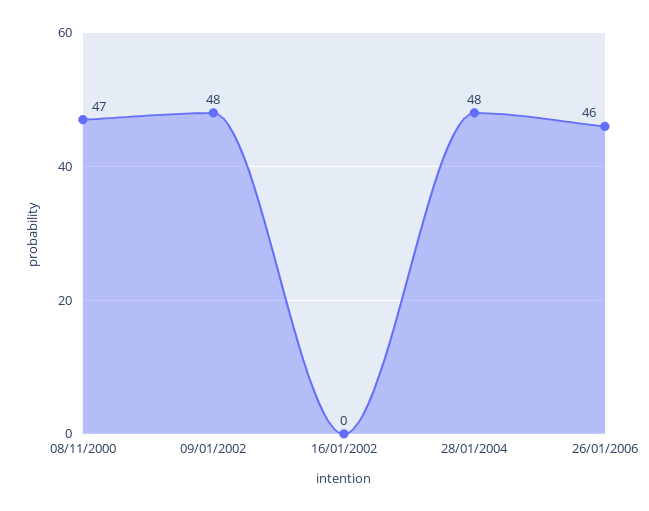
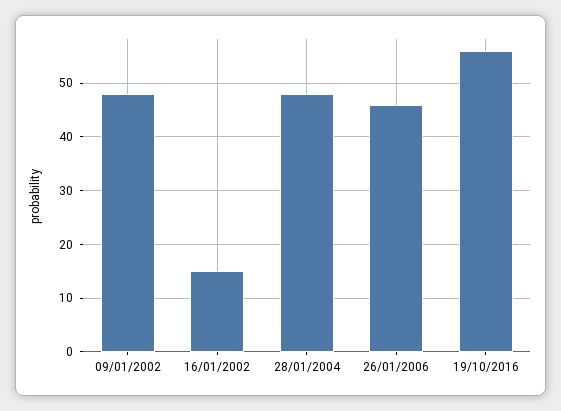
08/11/2000: 47 -> none
16/01/2002: 0 -> 15
19/10/2016: none -> 55

